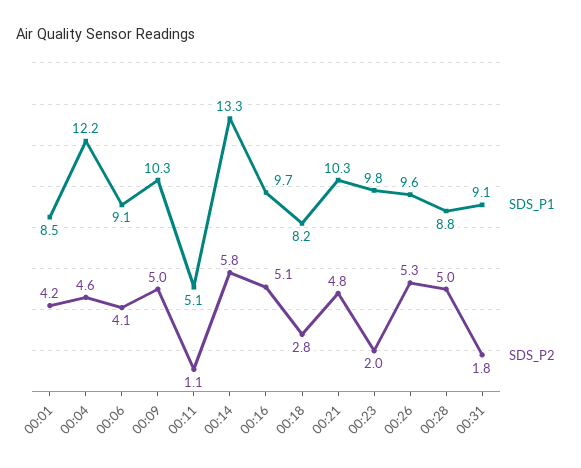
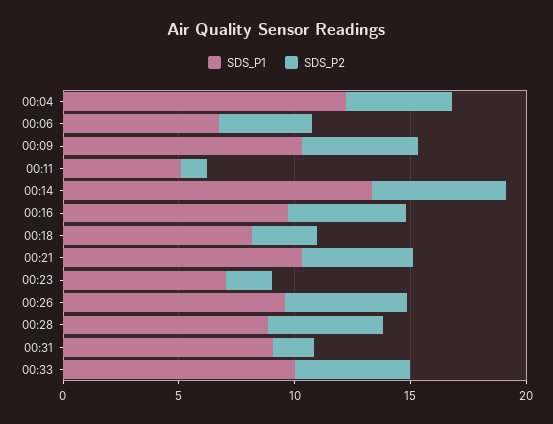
SDS_P1, 00:01: 8.5 -> none
SDS_P2, 00:01: 4.2 -> none
SDS_P1, 00:06: 9.1 -> 7
SDS_P1, 00:23: 9.8 -> 7
SDS_P1, 00:33: none -> 10
SDS_P2, 00:33: none -> 5

